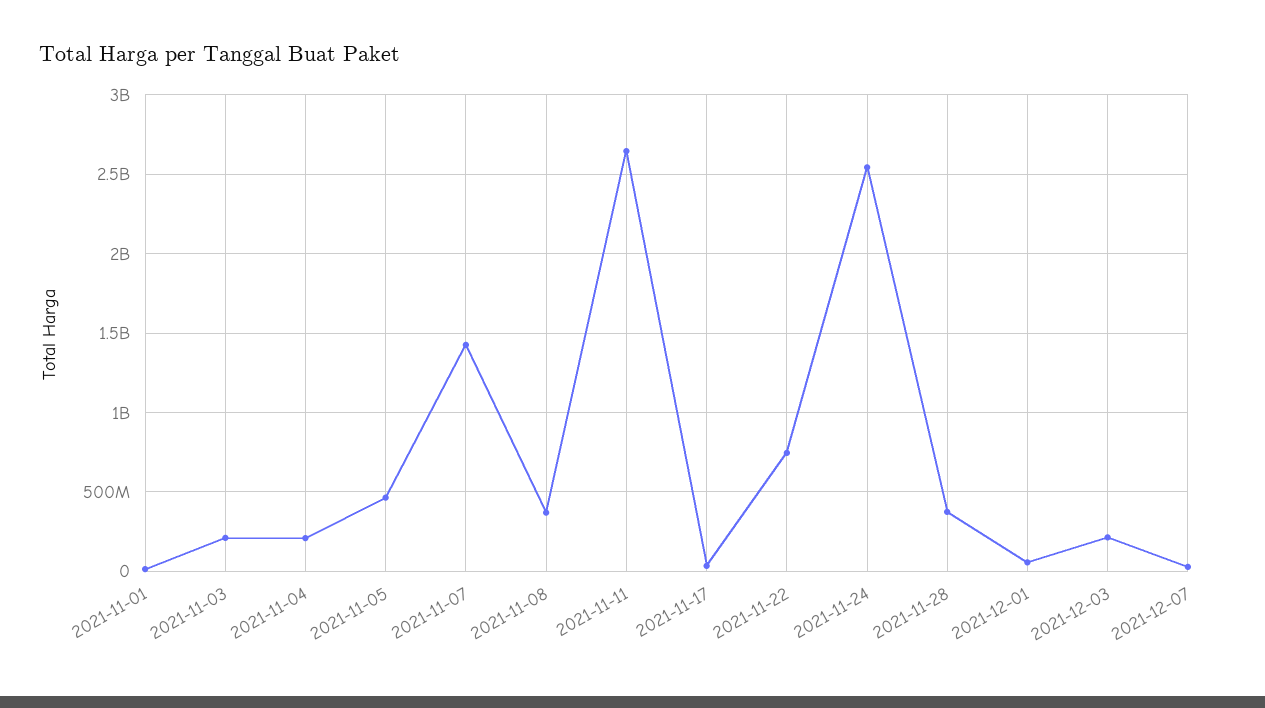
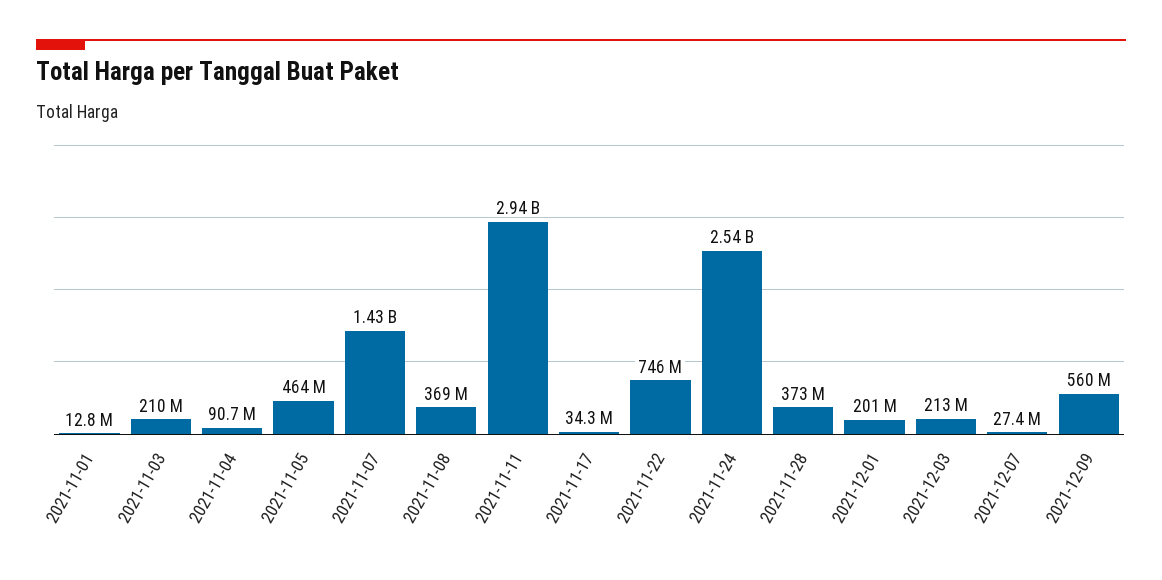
2021-11-04: 200000000 -> 90700000
2021-11-11: 2650000000 -> 2940000000
2021-12-01: 50000000 -> 201000000
2021-12-09: none -> 560000000

